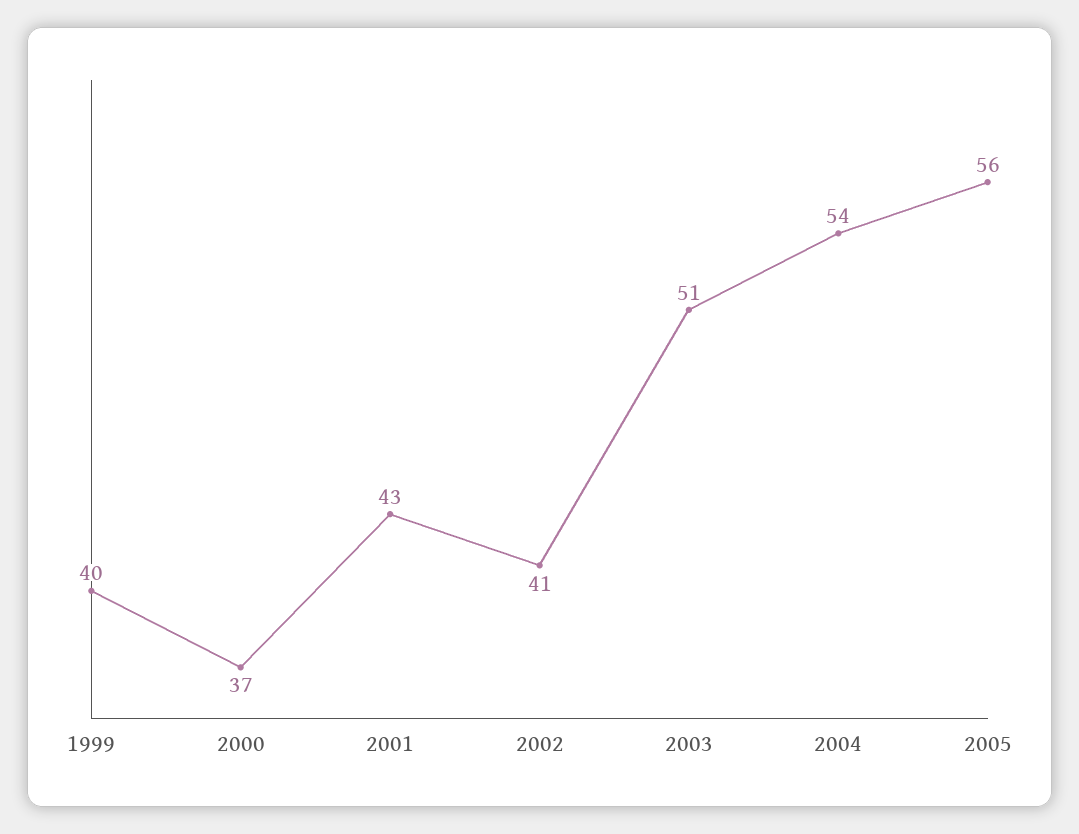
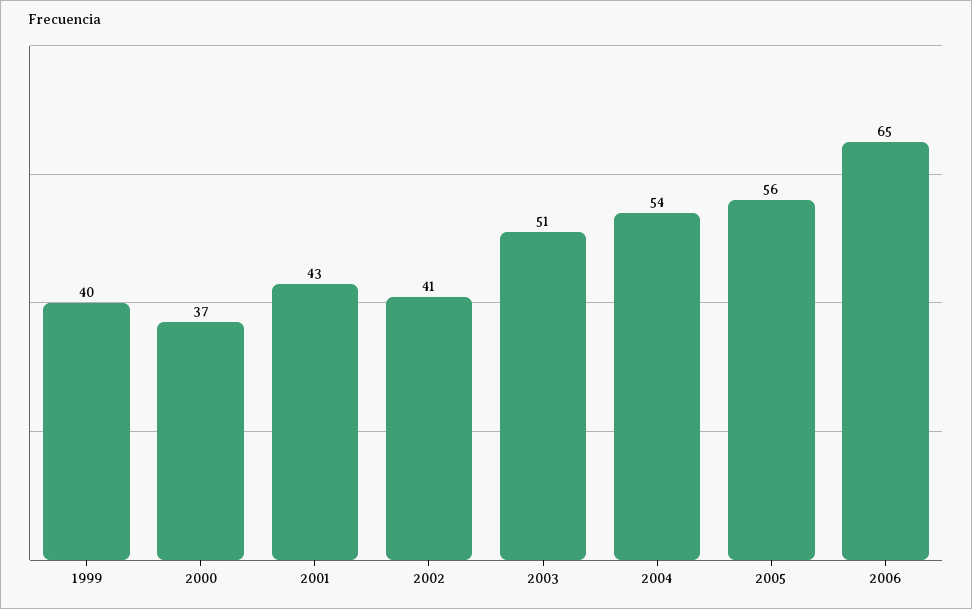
2006: none -> 65

